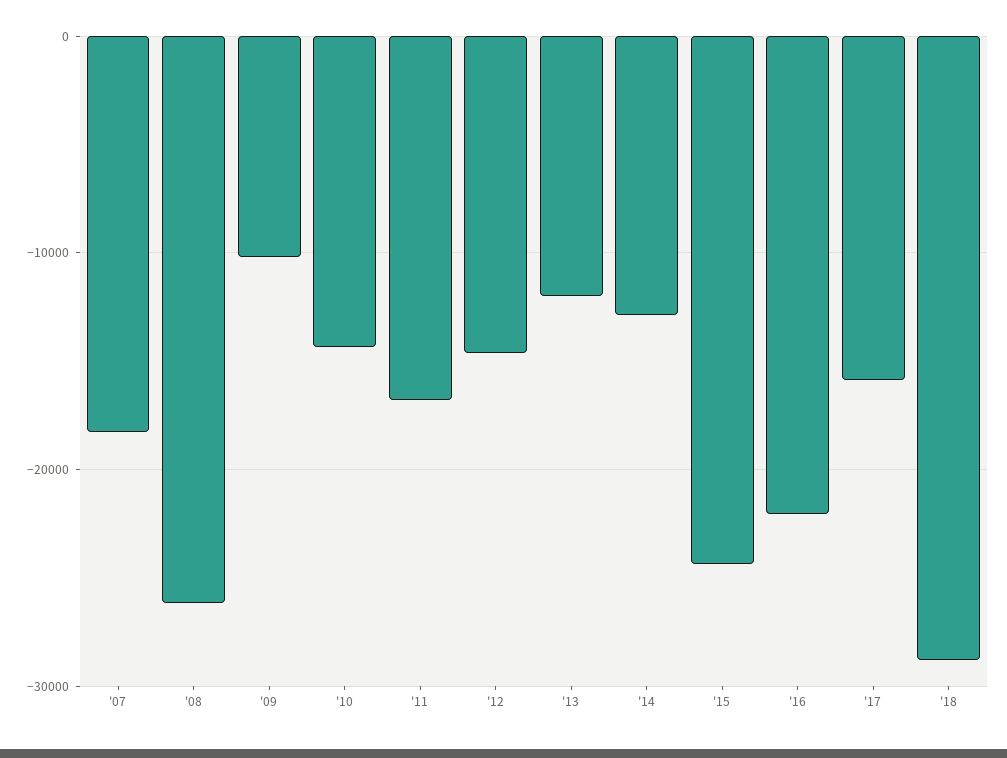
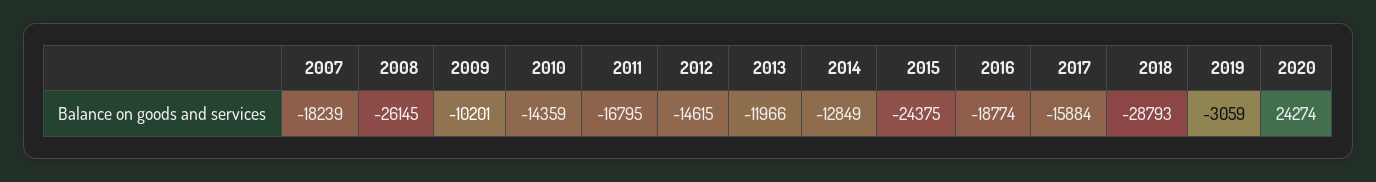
'16: -22000 -> -18774
2019: none -> -3059
2020: none -> 24274

